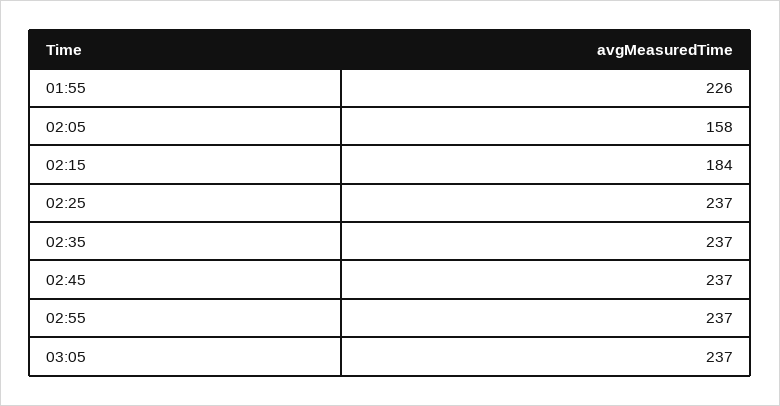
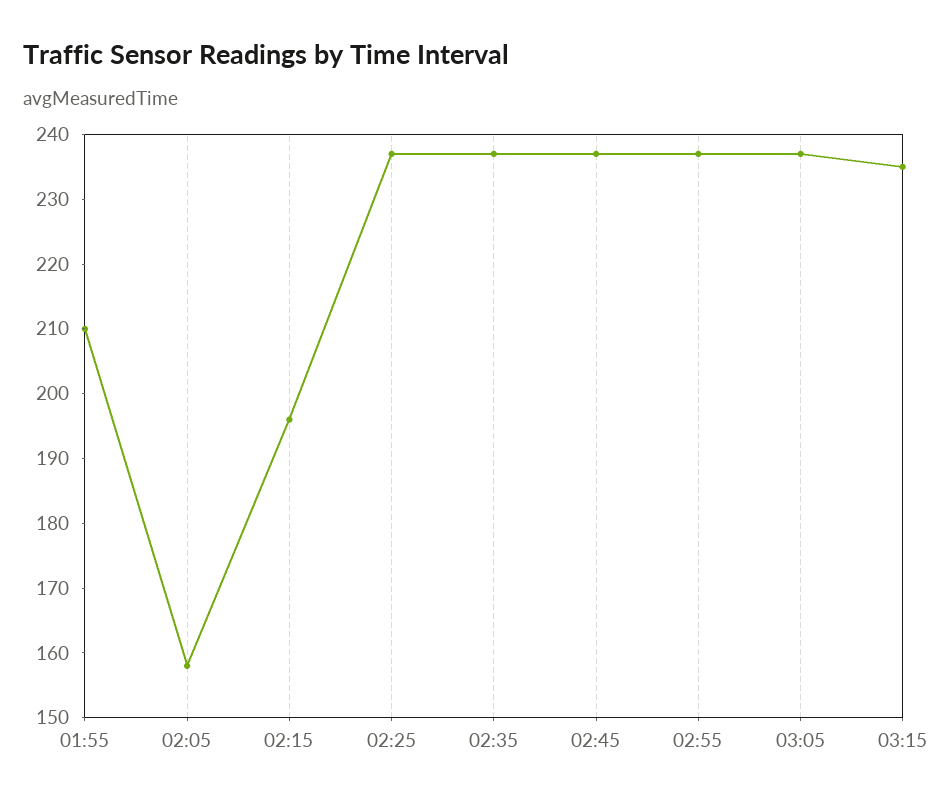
01:55: 226 -> 210
02:15: 184 -> 195
03:15: none -> 235

